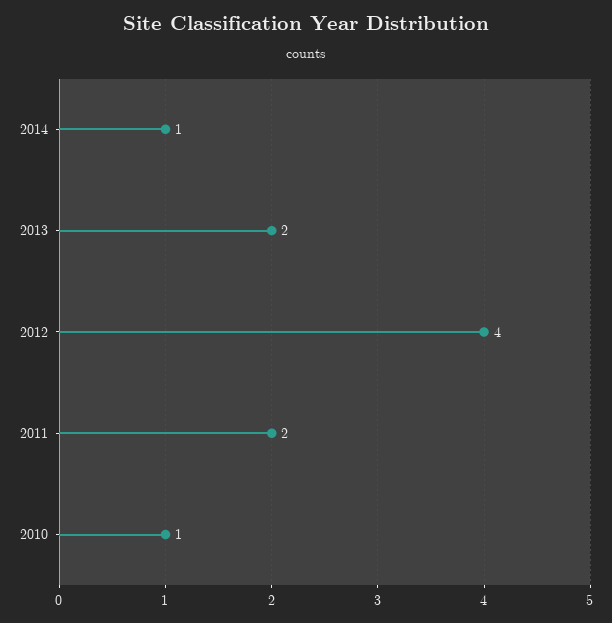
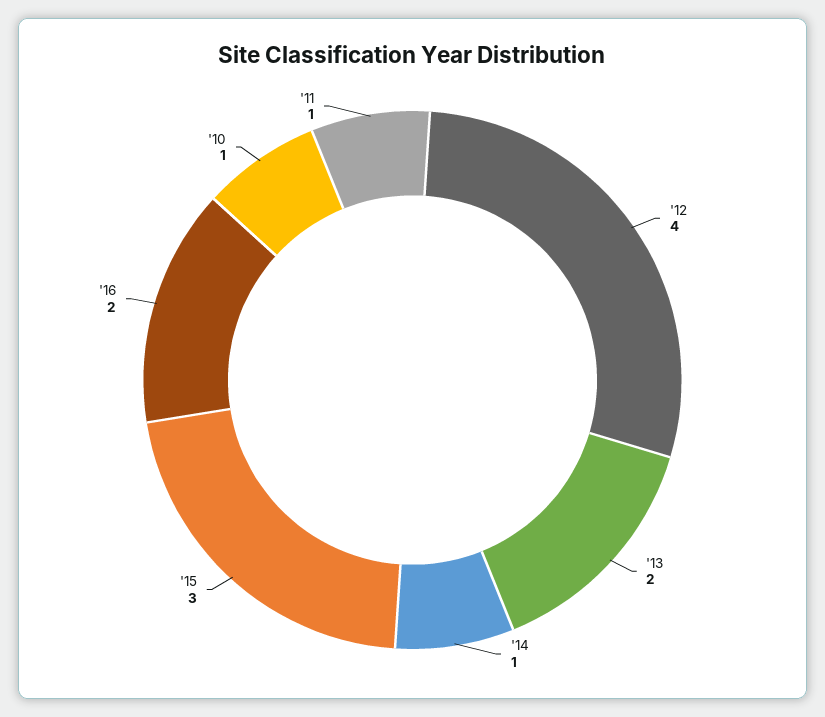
2011: 2 -> 1
'15: none -> 3
'16: none -> 2

